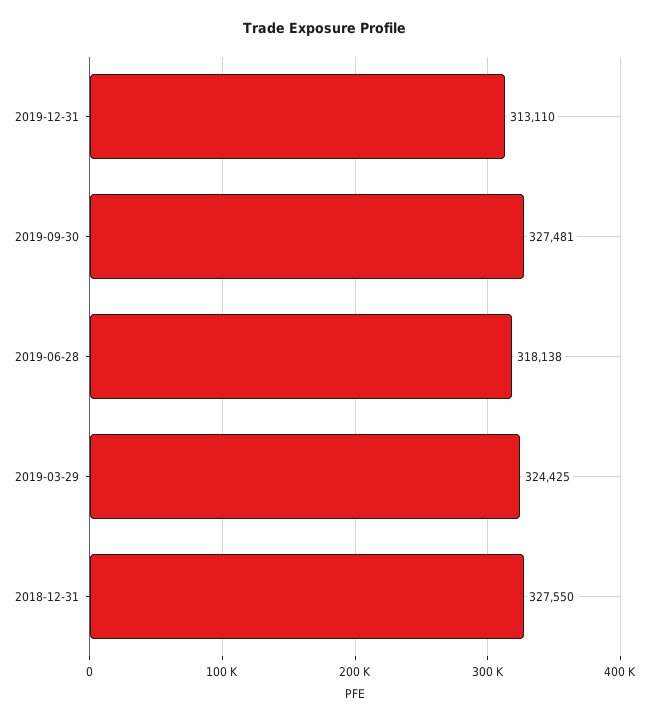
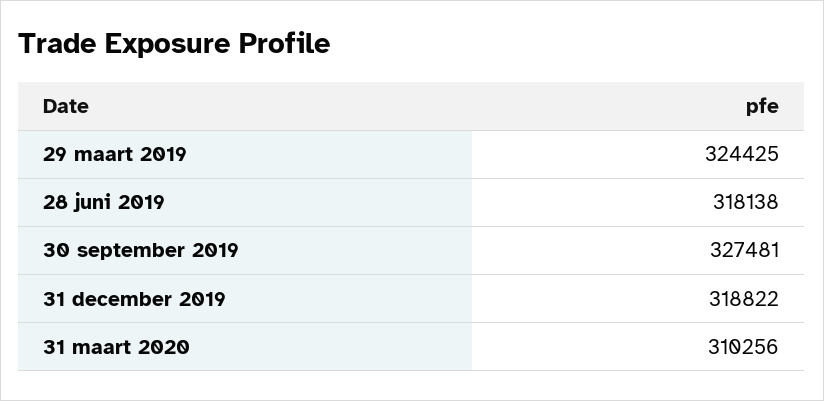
2019-12-31: 313110 -> 318822
2018-12-31: 327550 -> none
31 maart 2020: none -> 310256

